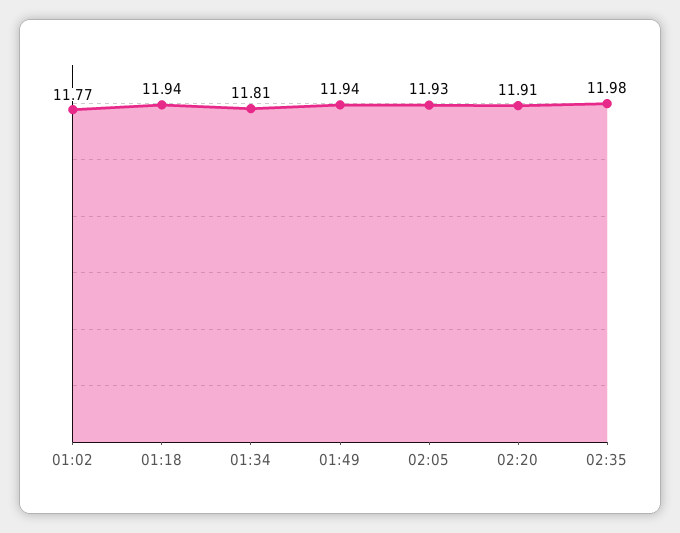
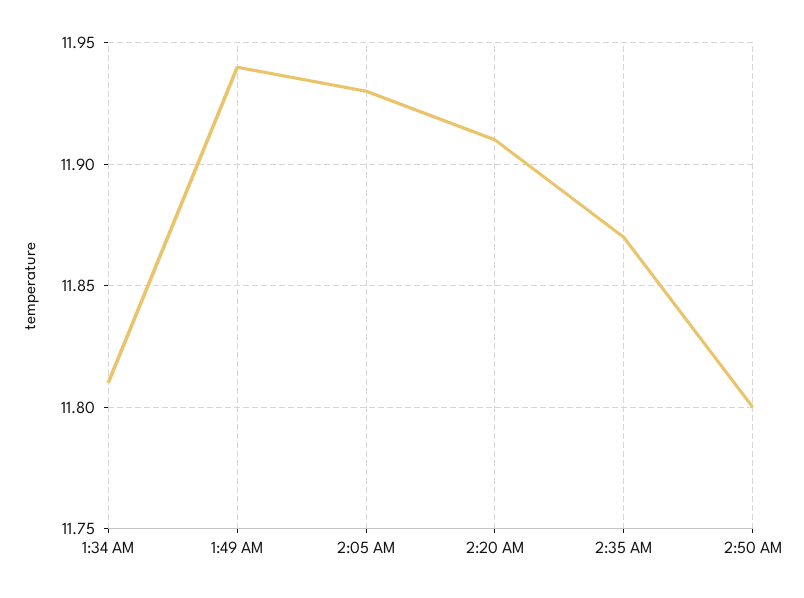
01:02: 11.77 -> none
01:18: 11.94 -> none
02:35: 11.98 -> 11.87
2:50 AM: none -> 11.8

